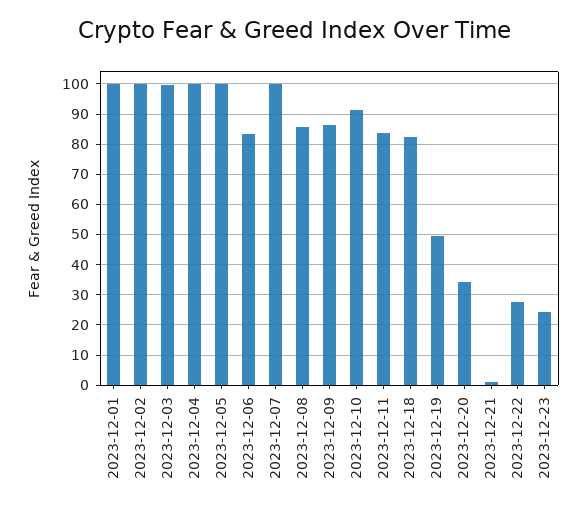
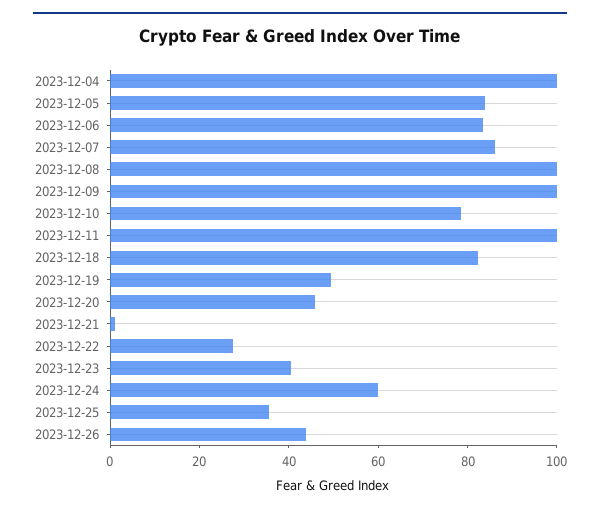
2023-12-01: 100 -> none
2023-12-02: 100 -> none
2023-12-03: 100 -> none
2023-12-05: 100 -> 85
2023-12-07: 100 -> 85
2023-12-08: 86 -> 100
2023-12-09: 86 -> 100
2023-12-10: 92 -> 80
2023-12-11: 84 -> 100
2023-12-20: 34 -> 45
2023-12-23: 24 -> 40
2023-12-24: none -> 60
2023-12-25: none -> 35
2023-12-26: none -> 45

